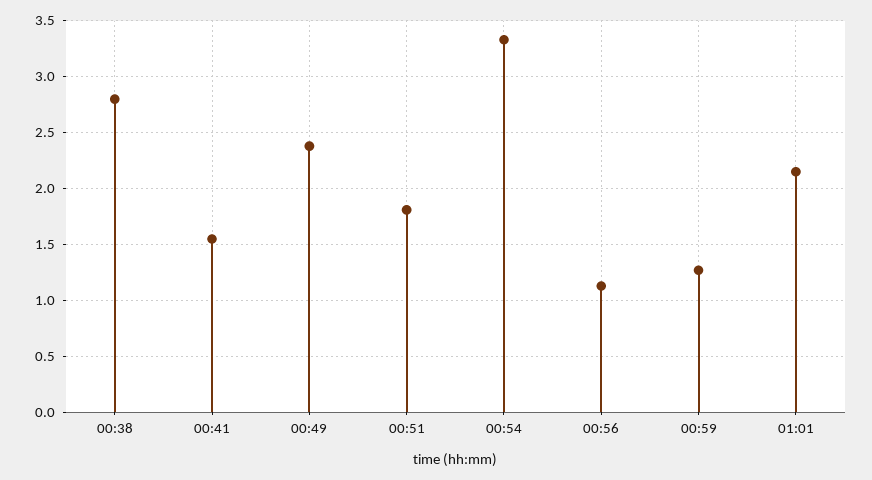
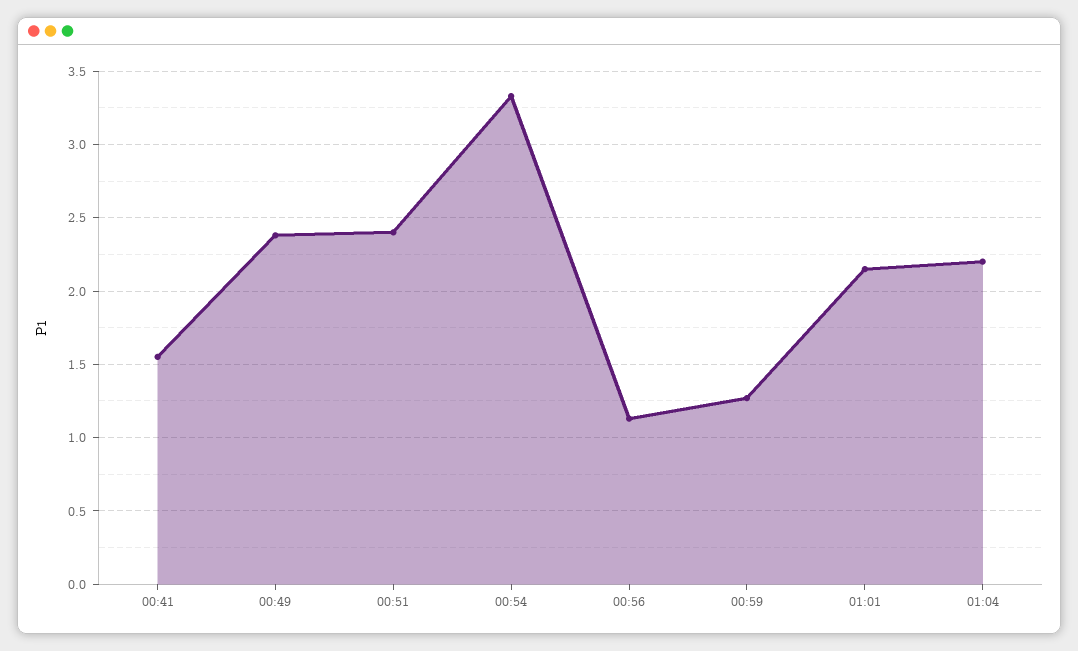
00:38: 2.8 -> none
00:51: 1.8 -> 2.4
01:04: none -> 2.2

